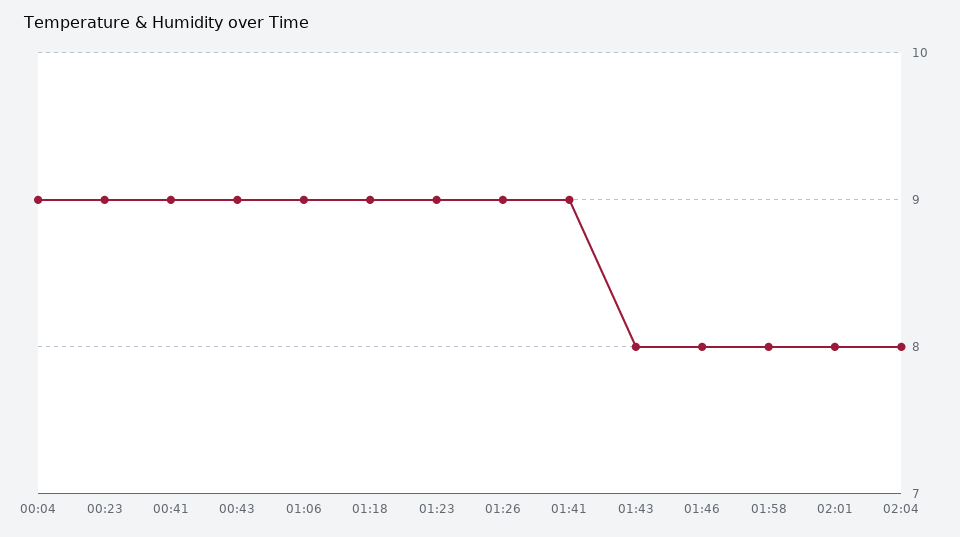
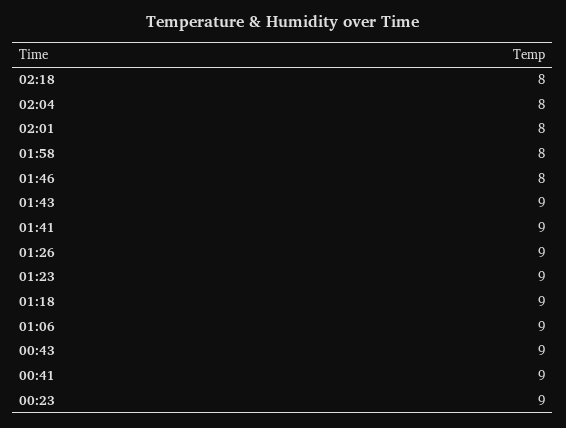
00:04: 9 -> none
01:43: 8 -> 9
02:18: none -> 8

